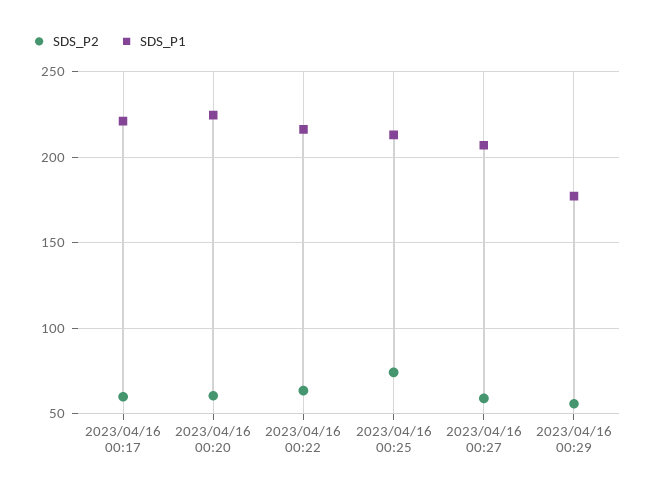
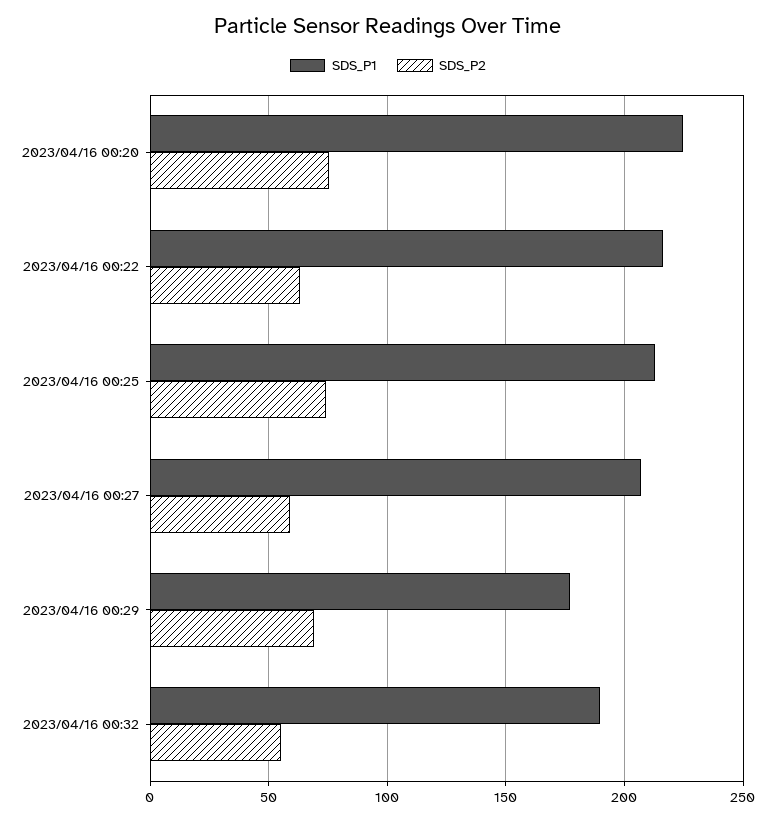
SDS_P2, 2023/04/16 00:17: 60 -> none
SDS_P1, 2023/04/16 00:17: 220 -> none
SDS_P2, 2023/04/16 00:20: 60 -> 75
SDS_P2, 2023/04/16 00:29: 55 -> 70
SDS_P1, 2023/04/16 00:32: none -> 190
SDS_P2, 2023/04/16 00:32: none -> 55

